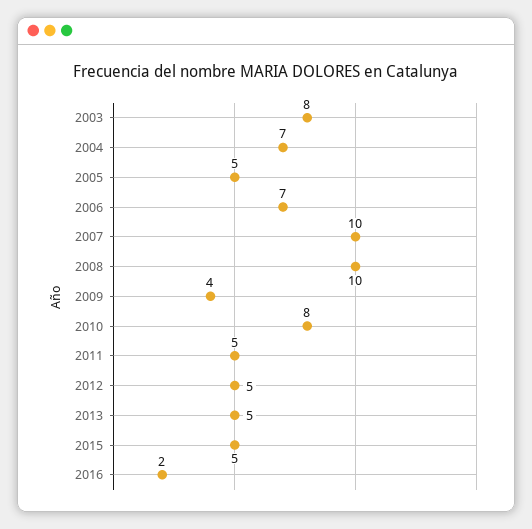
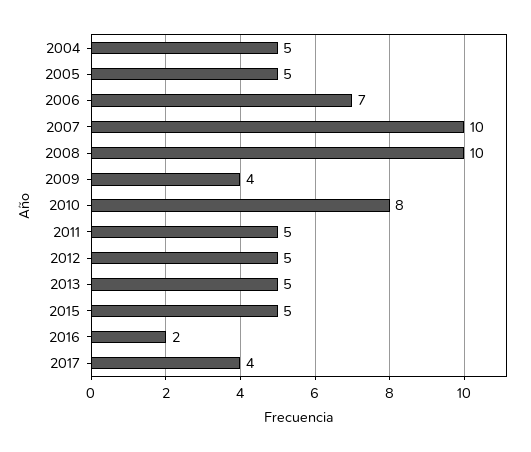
2003: 8 -> none
2004: 7 -> 5
2017: none -> 4

